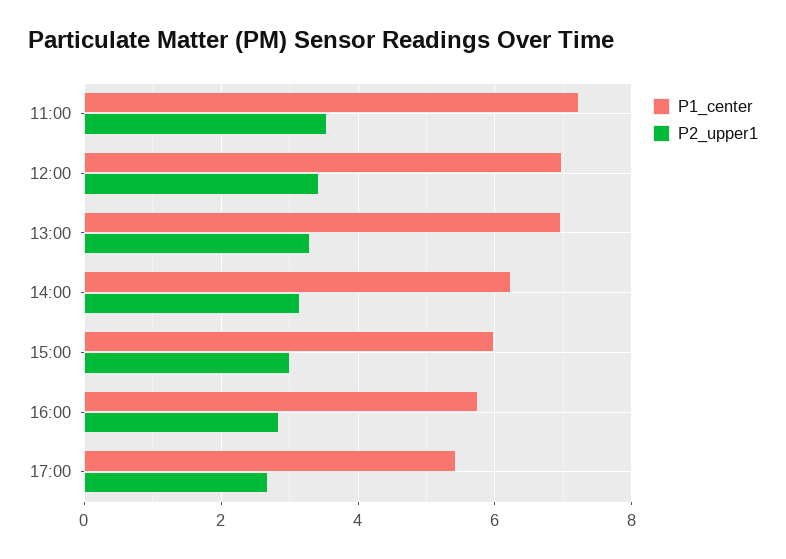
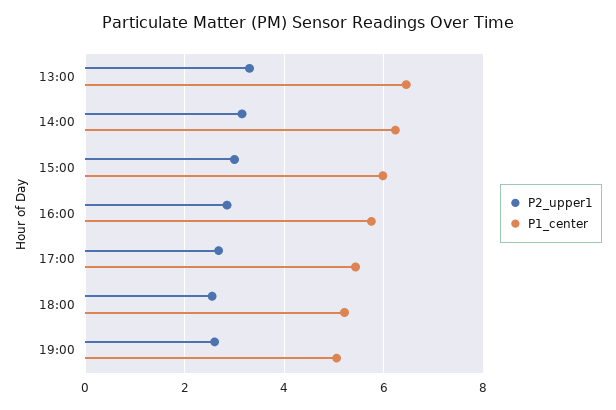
P1_center, 11:00: 7.2 -> none
P2_upper1, 11:00: 3.6 -> none
P1_center, 12:00: 7 -> none
P2_upper1, 12:00: 3.4 -> none
P1_center, 13:00: 7 -> 6.4
P2_upper1, 18:00: none -> 2.6
P1_center, 18:00: none -> 5.2
P2_upper1, 19:00: none -> 2.6
P1_center, 19:00: none -> 5

